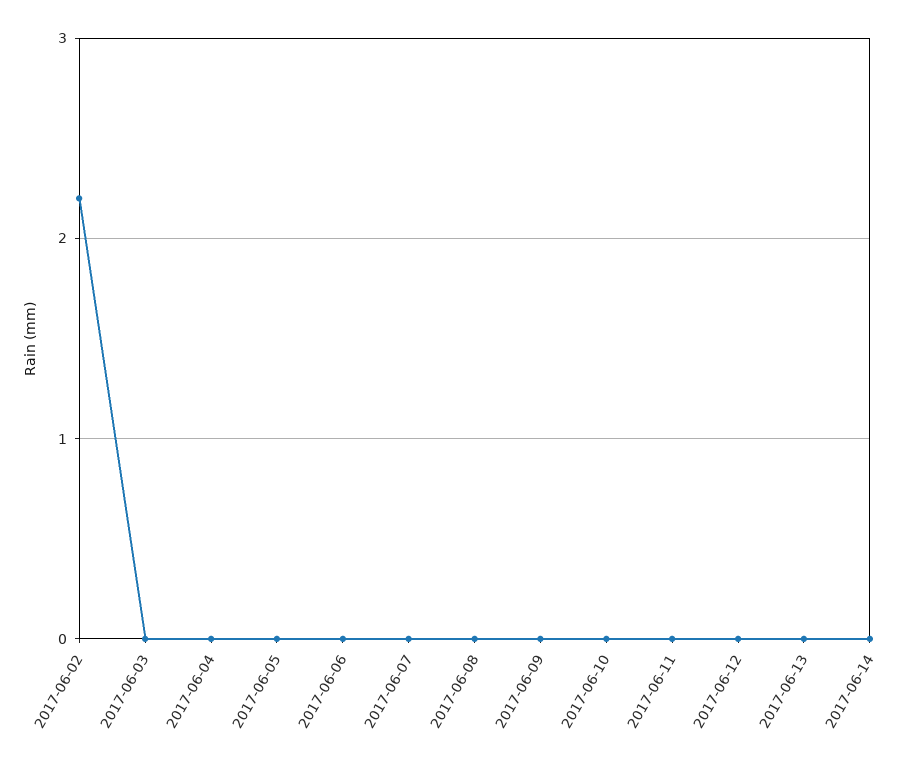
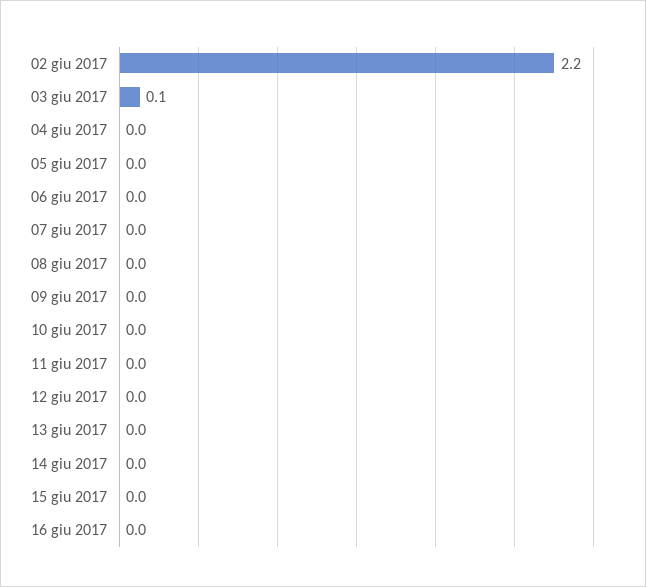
2017-06-03: 0 -> 0.1
15 giu 2017: none -> 0
16 giu 2017: none -> 0

